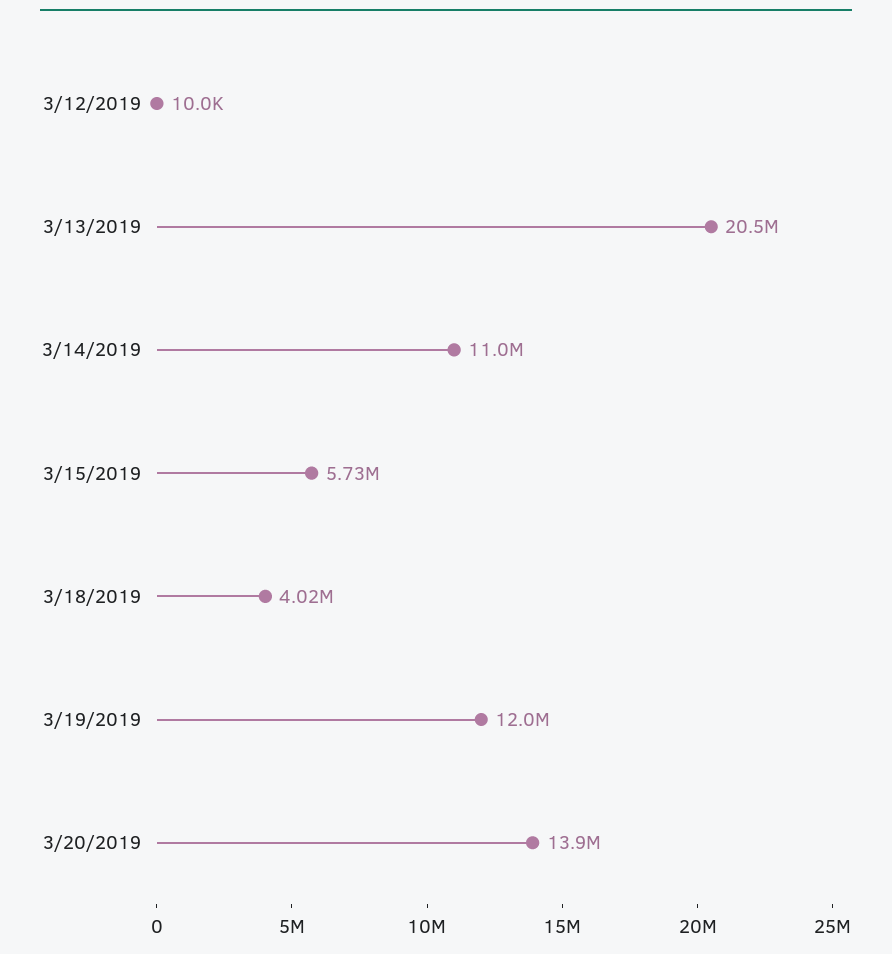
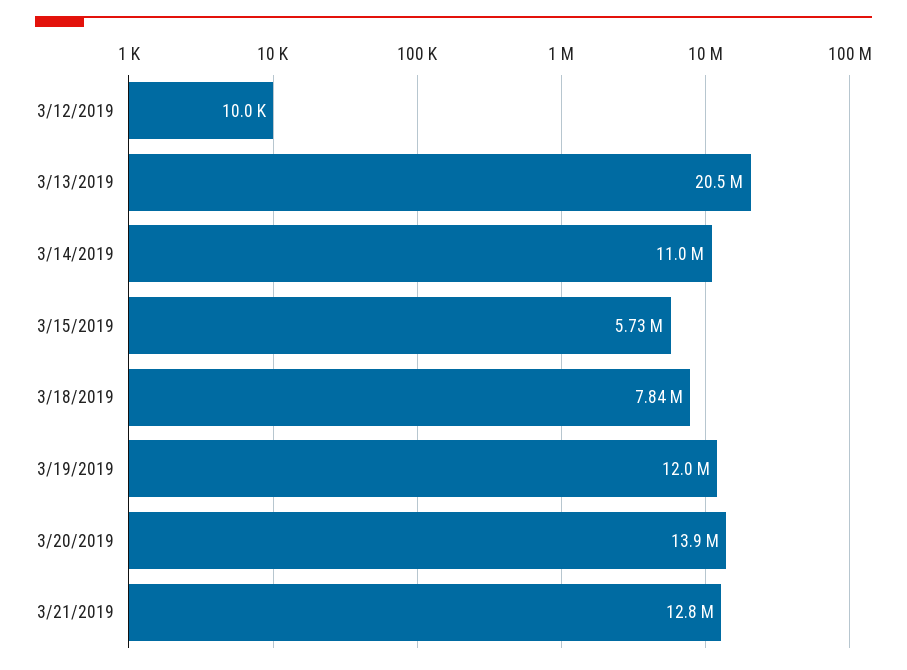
3/18/2019: 4020000 -> 7840000
3/21/2019: none -> 12800000

